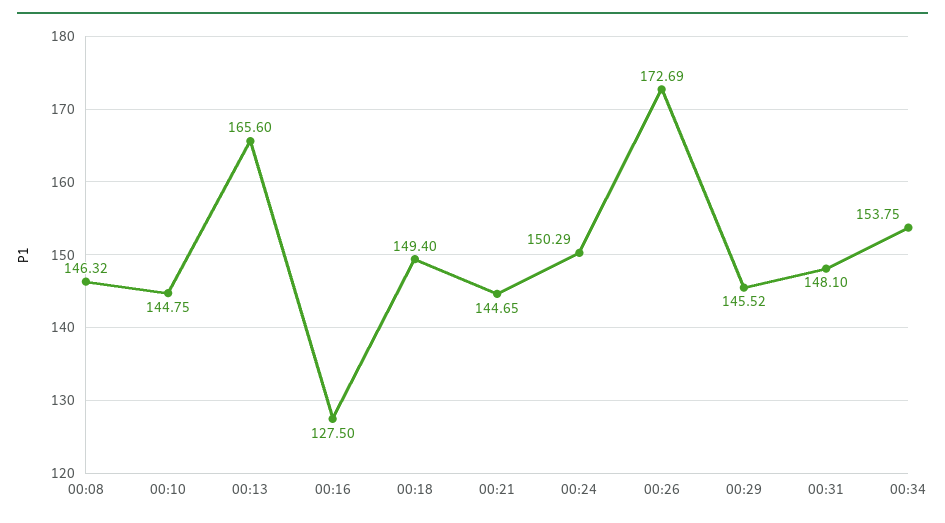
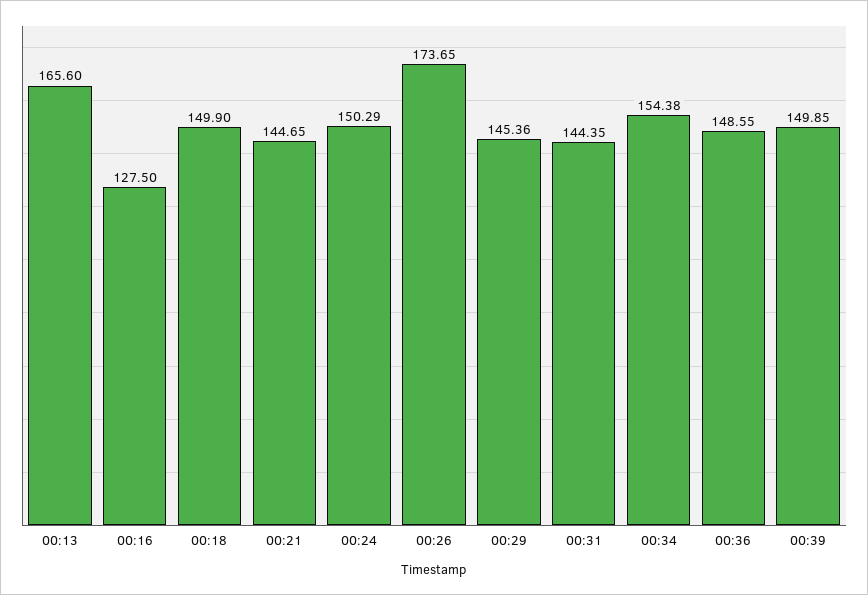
00:08: 146.32 -> none
00:10: 144.75 -> none
00:18: 149.4 -> 149.9
00:26: 172.69 -> 173.65
00:29: 145.52 -> 145.36
00:31: 148.1 -> 144.35
00:34: 153.75 -> 154.38
00:36: none -> 148.55
00:39: none -> 149.85

